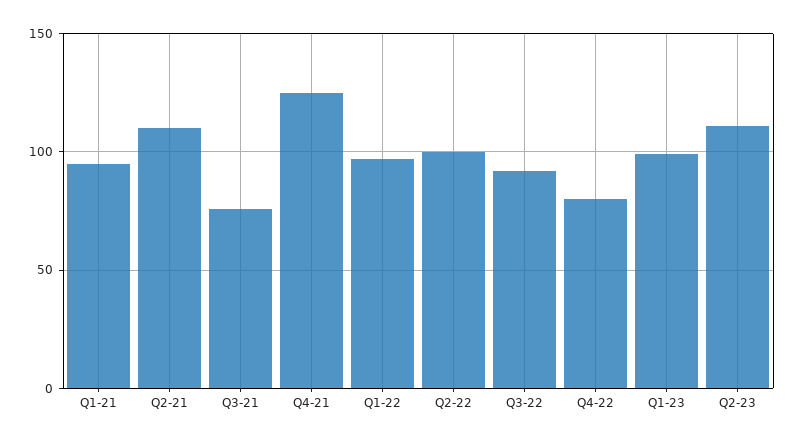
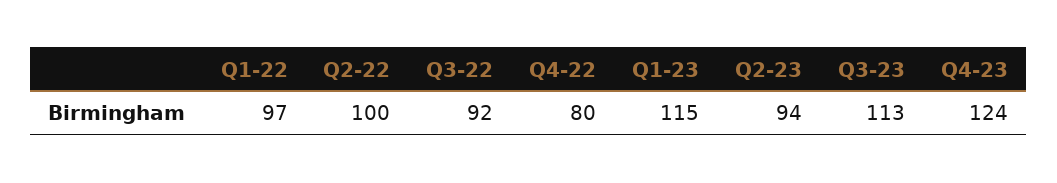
Q1-21: 95 -> none
Q2-21: 110 -> none
Q3-21: 75 -> none
Q4-21: 125 -> none
Q1-23: 100 -> 115
Q2-23: 110 -> 94
Q3-23: none -> 113
Q4-23: none -> 124

